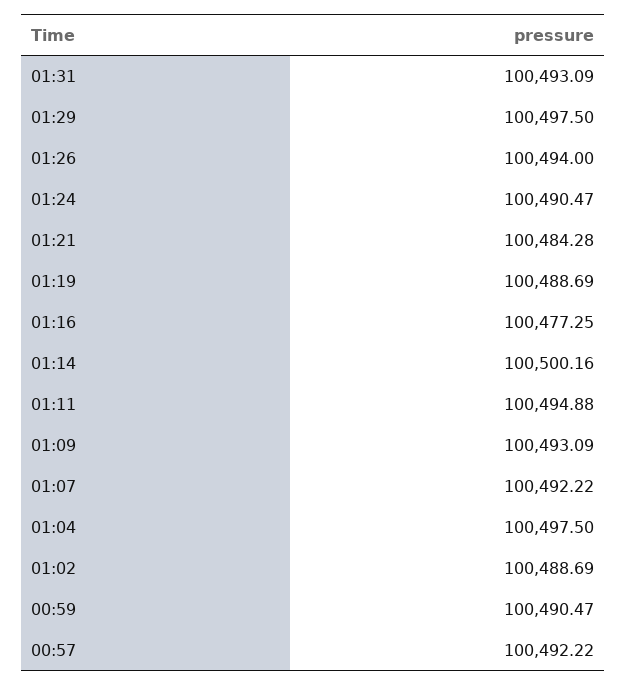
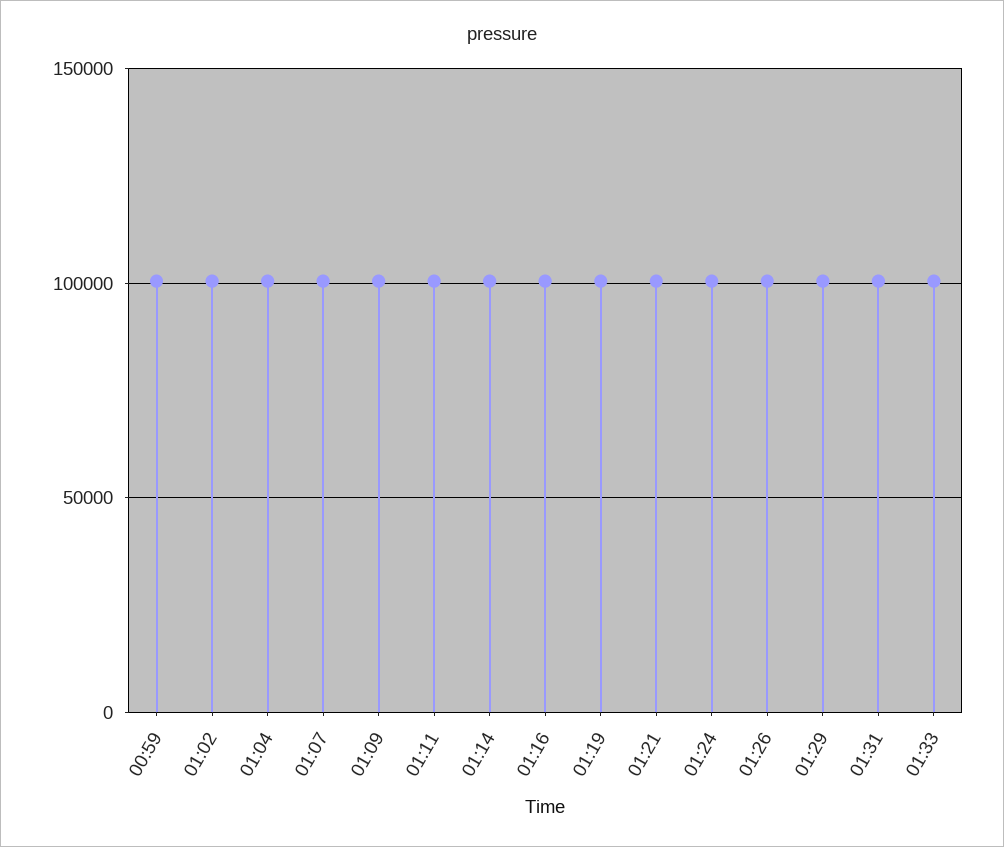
00:57: 100492.22 -> none
01:33: none -> 100000

